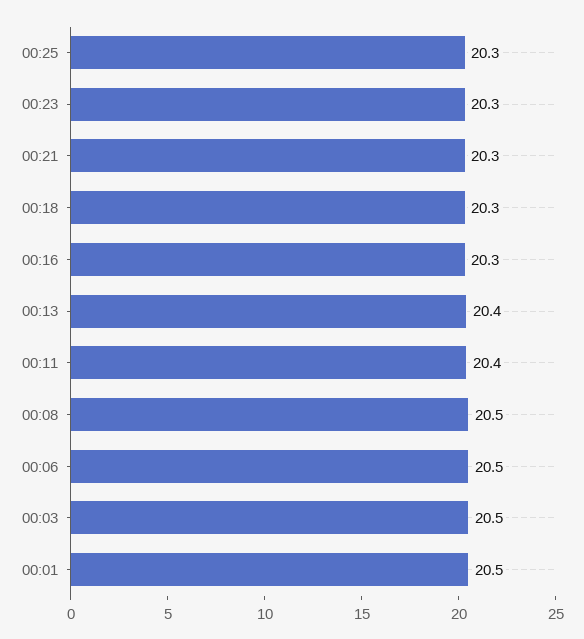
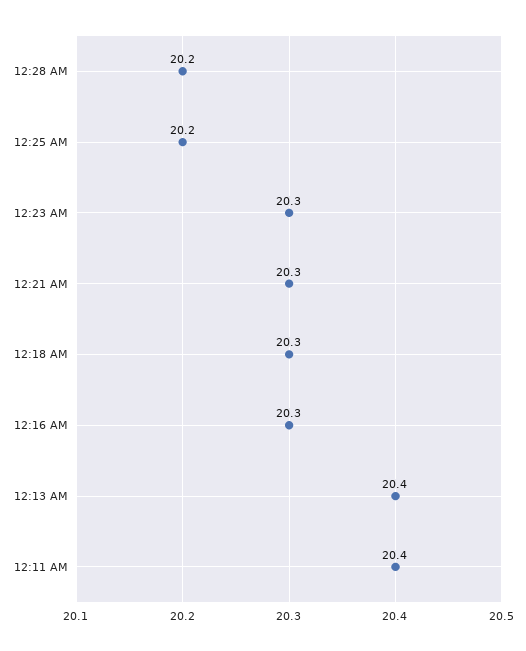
00:25: 20.3 -> 20.2
00:08: 20.5 -> none
00:06: 20.5 -> none
00:03: 20.5 -> none
00:01: 20.5 -> none
12:28 AM: none -> 20.2

